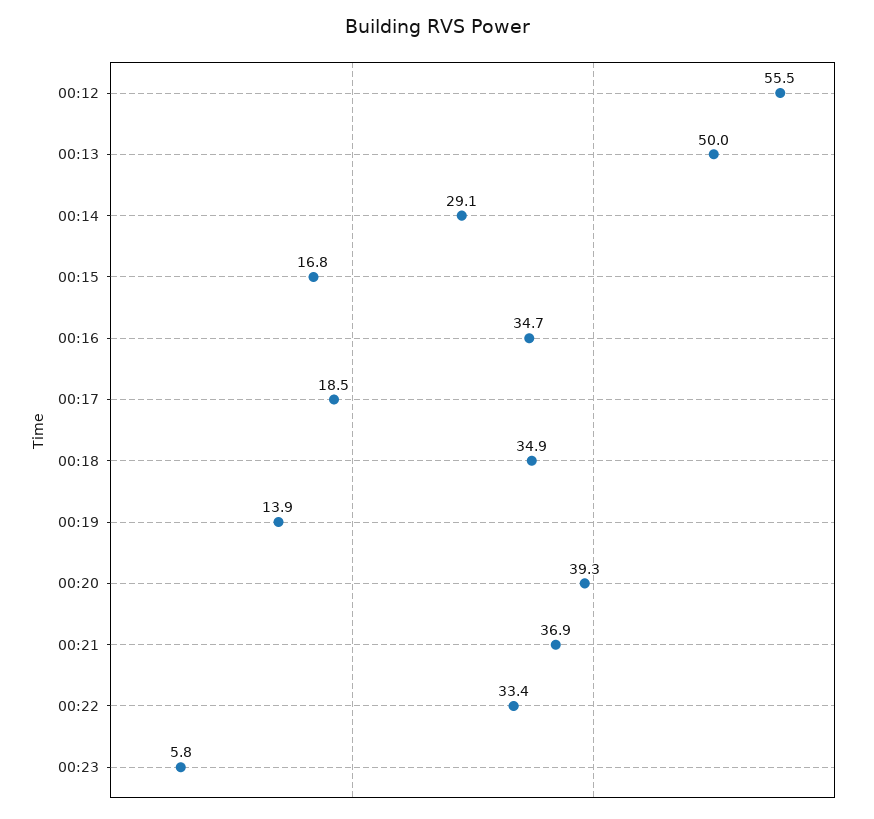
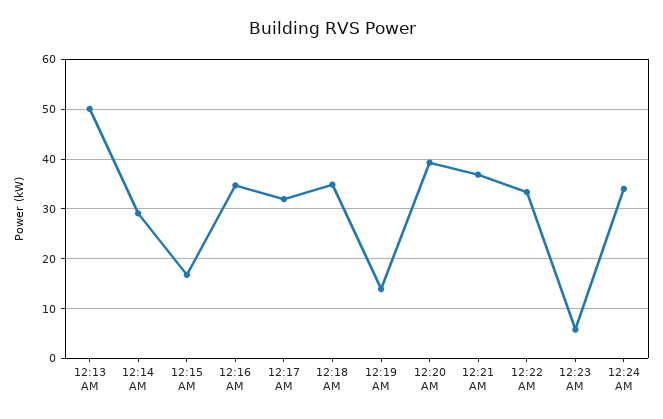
00:12: 55.5 -> none
00:17: 18.5 -> 32
12:24 AM: none -> 34

